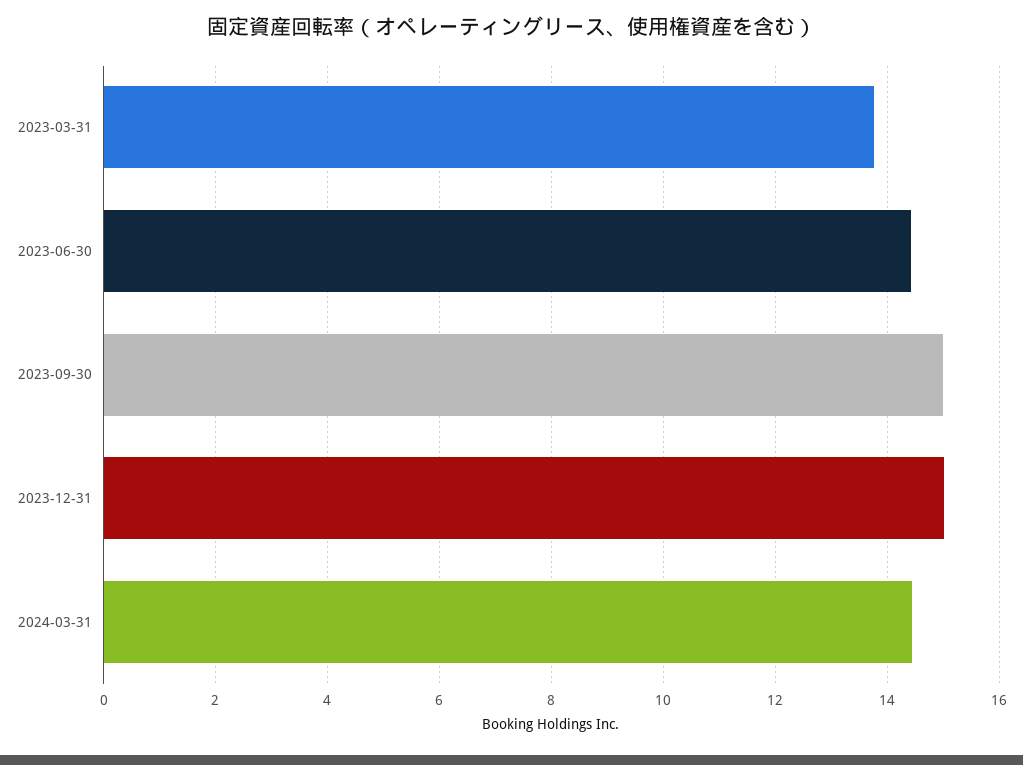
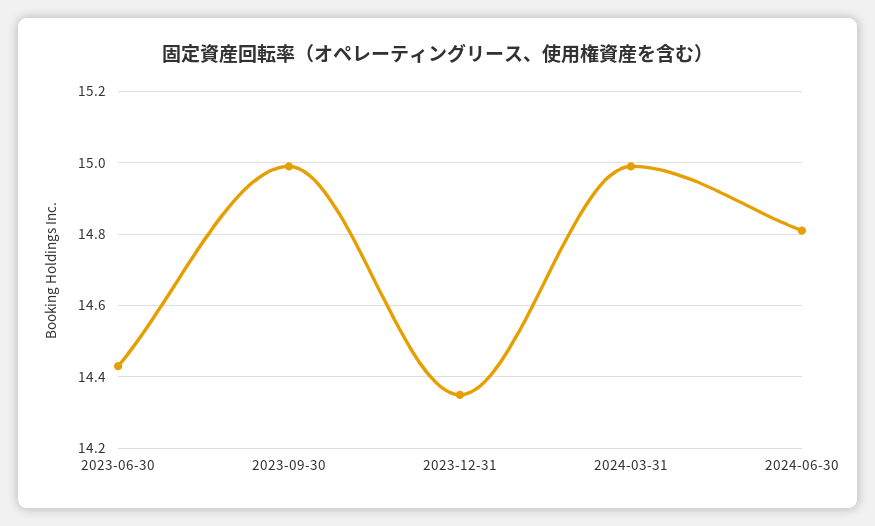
2023-03-31: 13.8 -> none
2023-12-31: 15 -> 14.35
2024-03-31: 14.4 -> 15
2024-06-30: none -> 14.8

